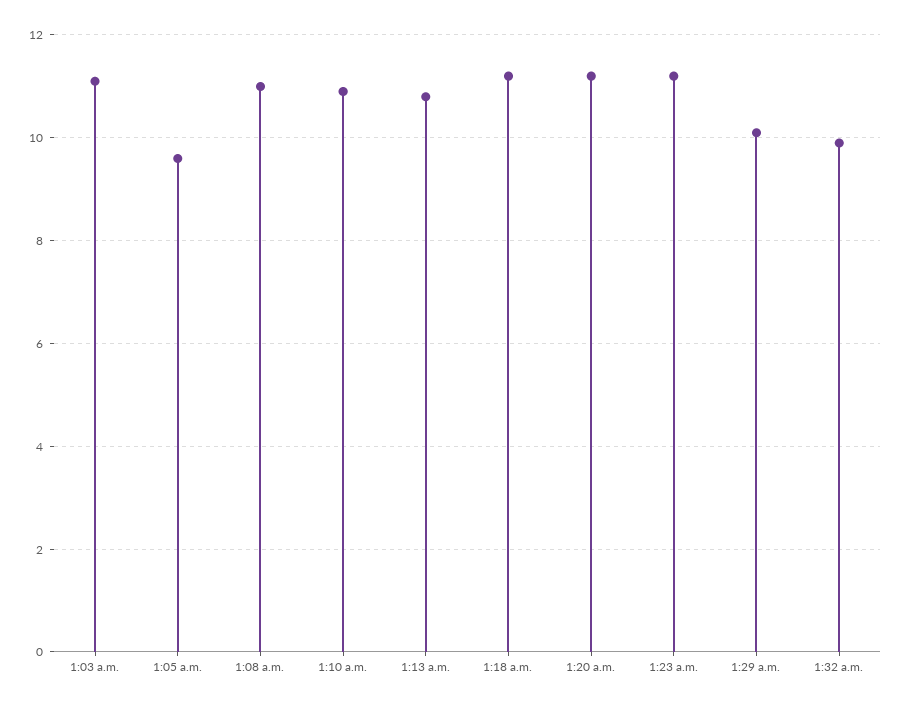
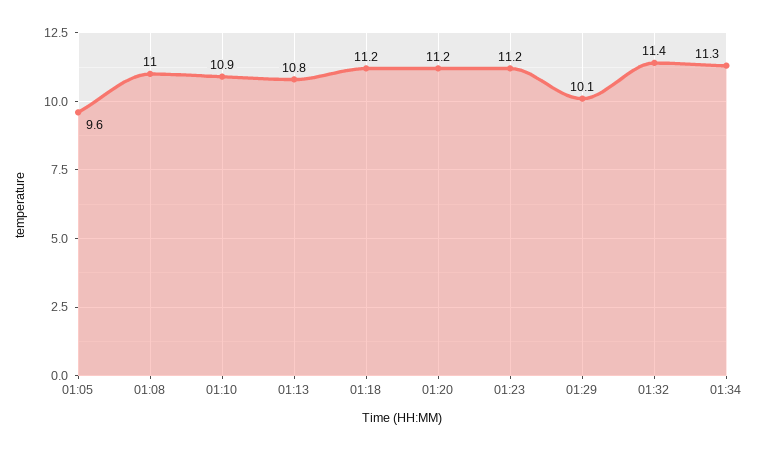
1:03 a.m.: 11 -> none
1:32 a.m.: 10 -> 11.4
01:34: none -> 11.3

